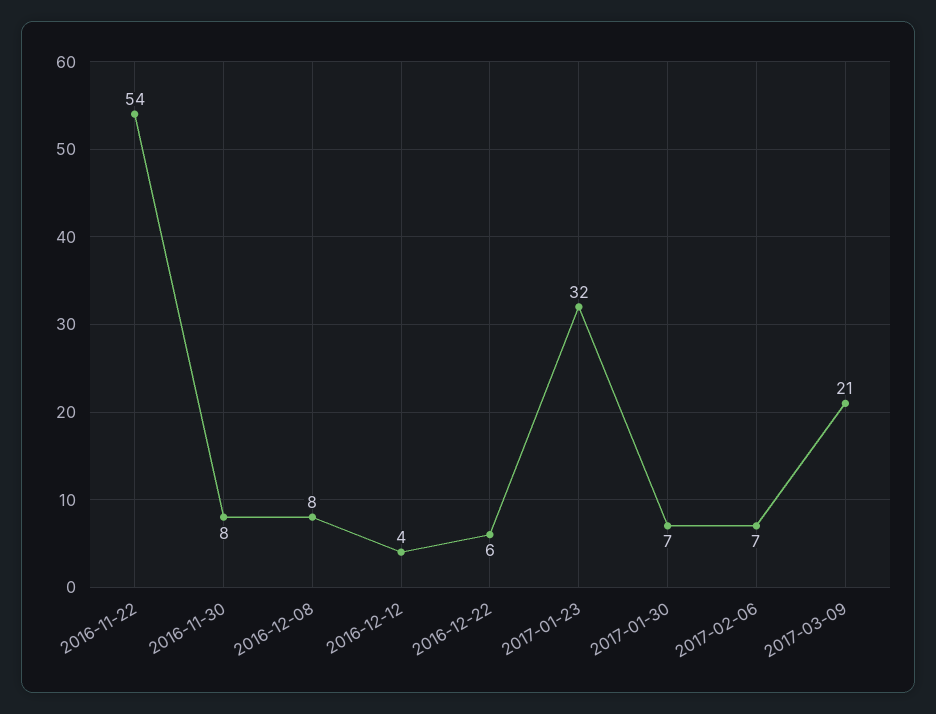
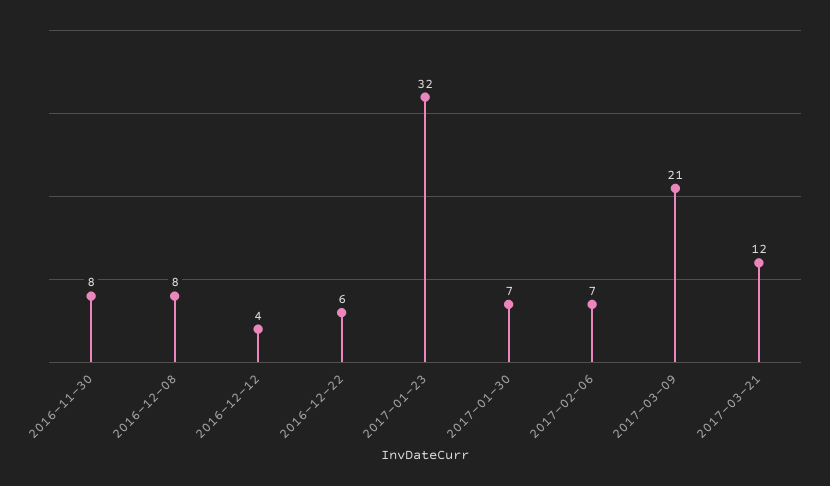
2016-11-22: 54 -> none
2017-03-21: none -> 12

